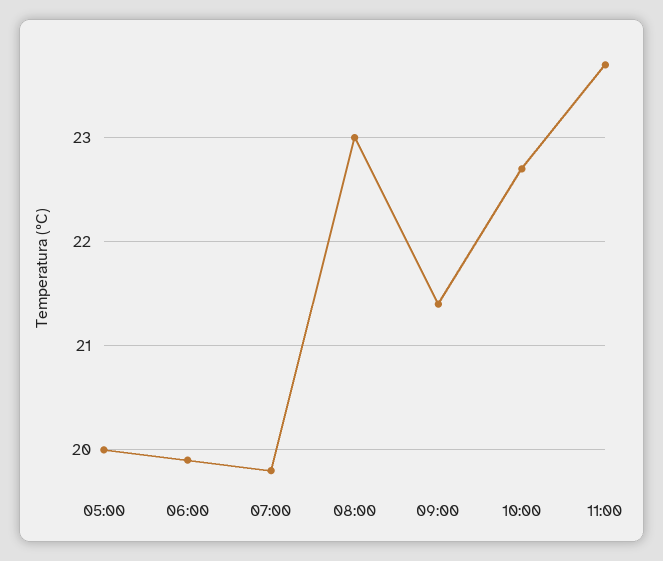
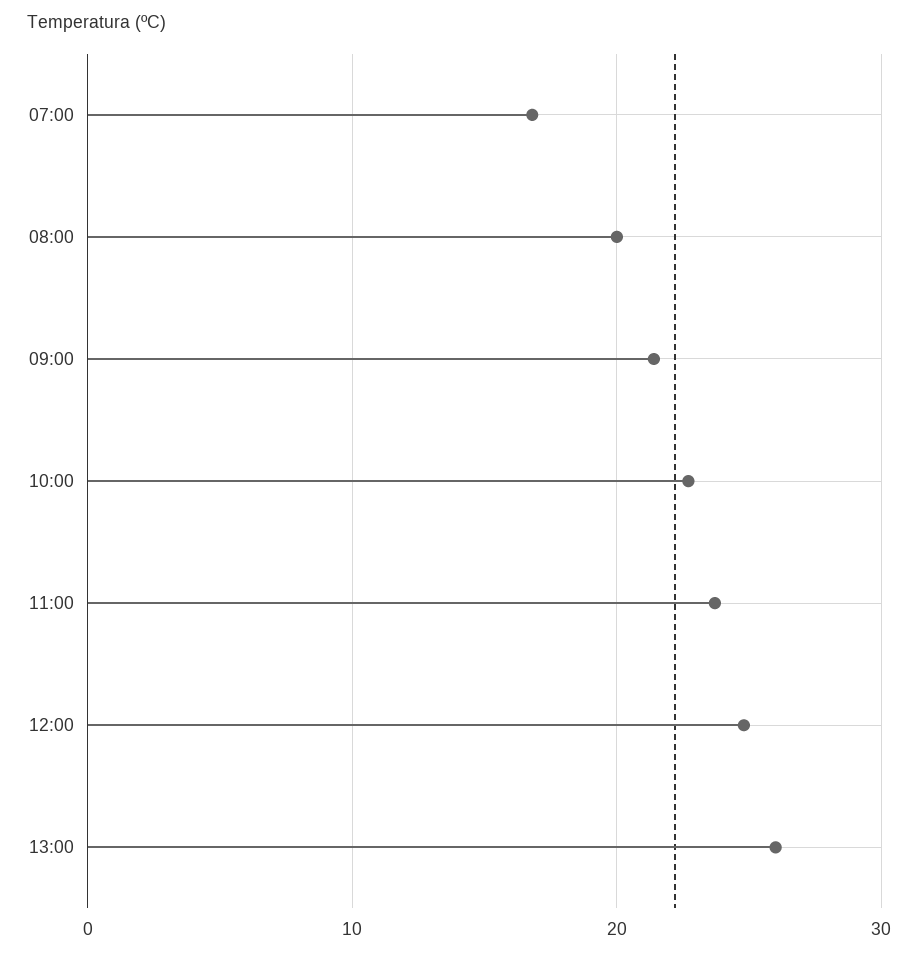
05:00: 20 -> none
06:00: 19.9 -> none
07:00: 19.8 -> 17
08:00: 23 -> 20
12:00: none -> 25
13:00: none -> 26

